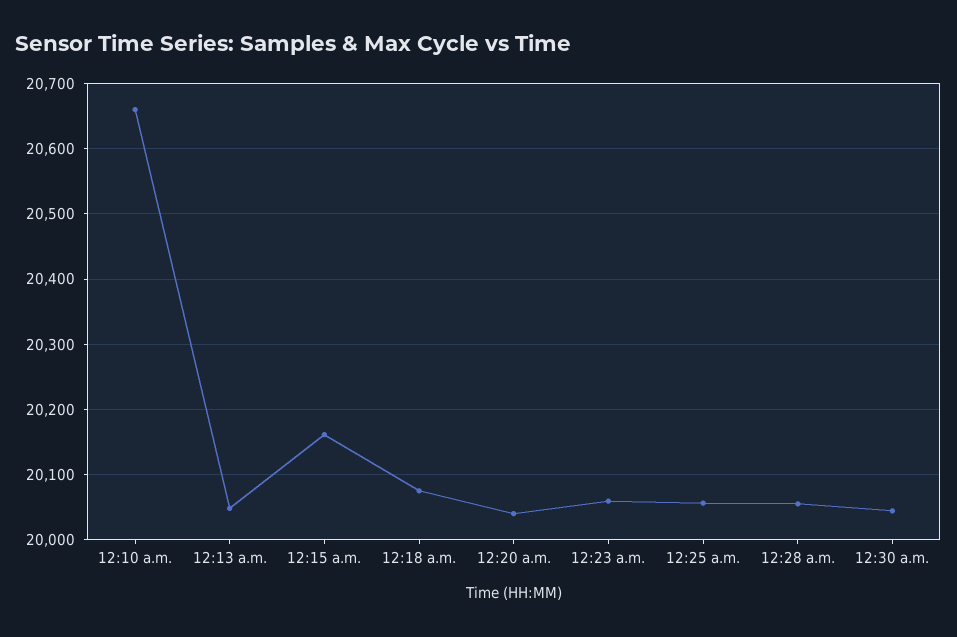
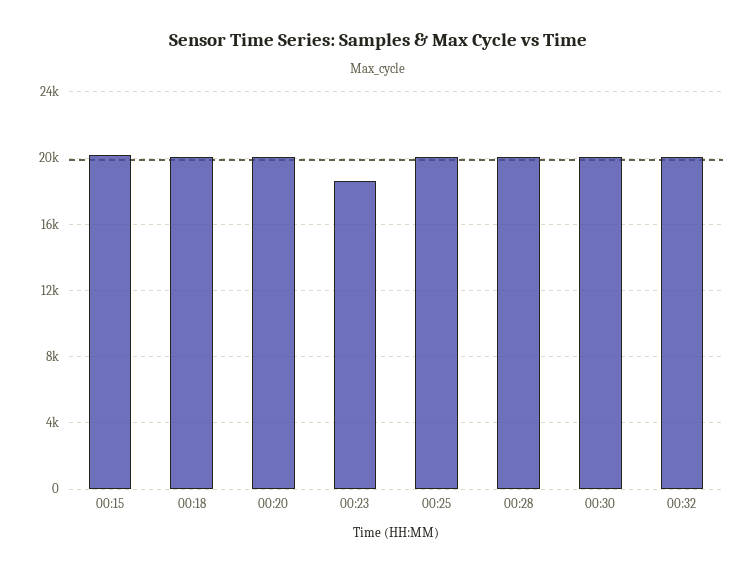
12:10 a.m.: 20660 -> none
12:13 a.m.: 20050 -> none
12:23 a.m.: 20060 -> 18500
00:32: none -> 20000

